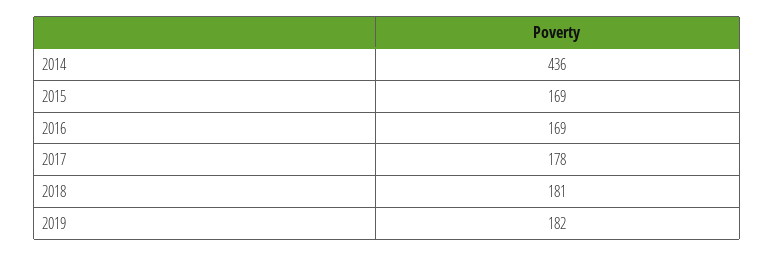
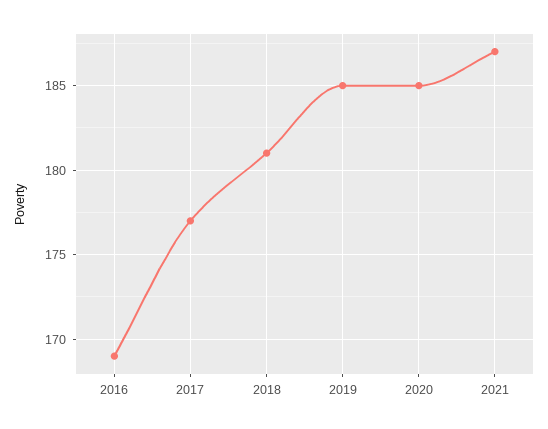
2014: 436 -> none
2015: 169 -> none
2017: 178 -> 177
2019: 182 -> 185
2020: none -> 185
2021: none -> 187

